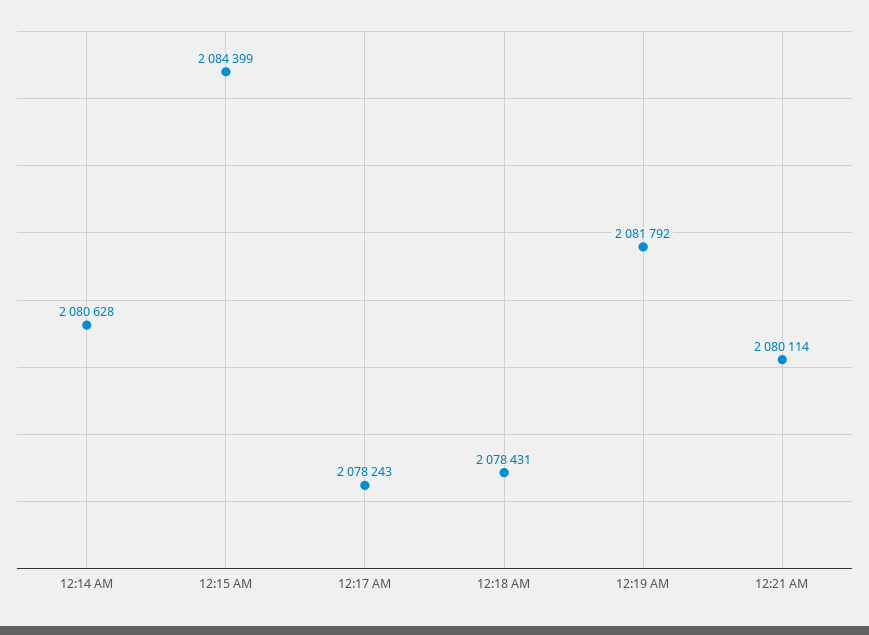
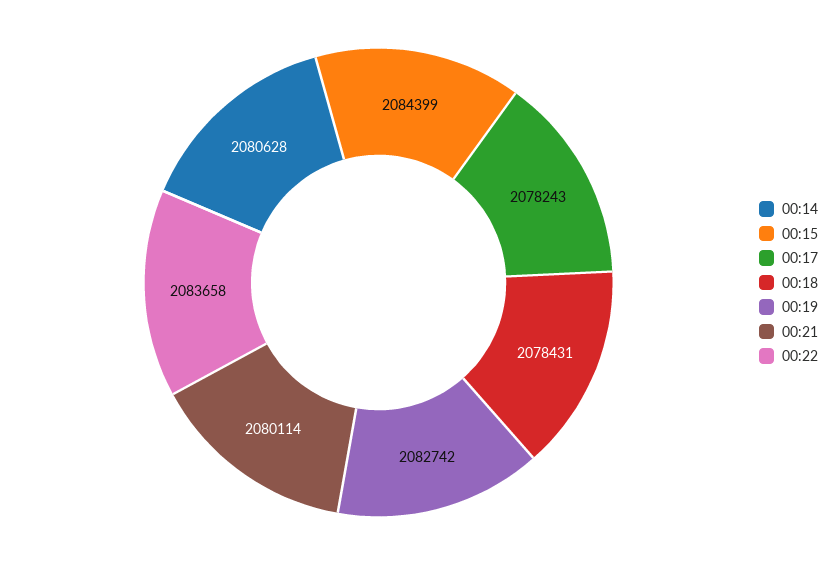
12:19 AM: 2081792 -> 2082742
00:22: none -> 2083658

